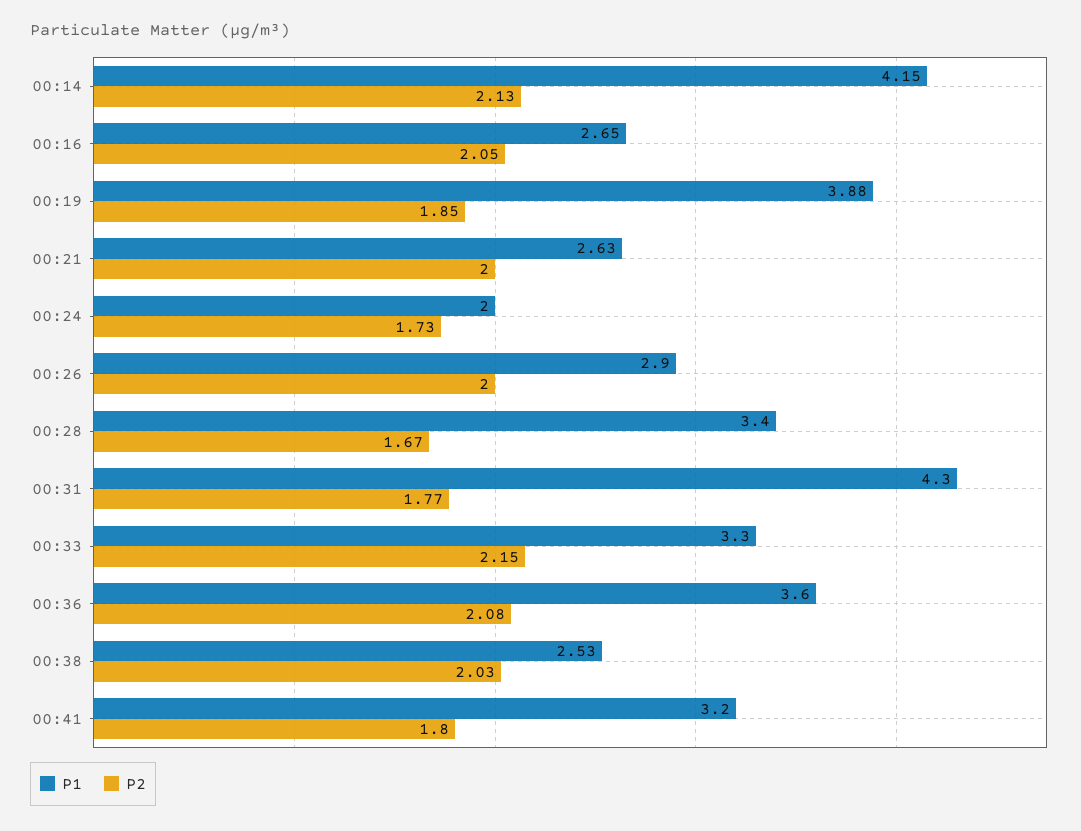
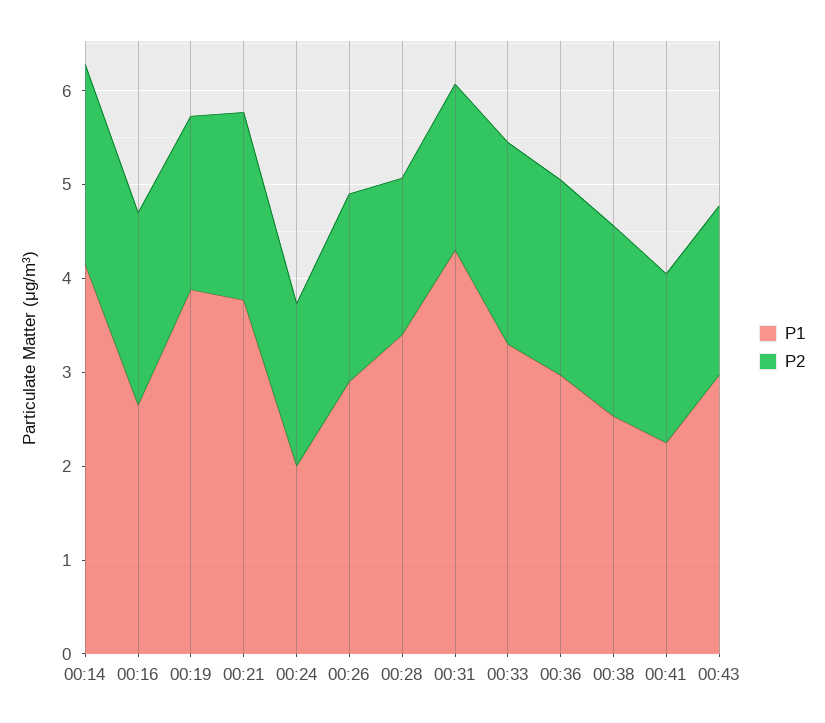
P1, 00:21: 2.63 -> 3.8
P1, 00:36: 3.6 -> 3
P1, 00:41: 3.2 -> 2.2
P1, 00:43: none -> 3
P2, 00:43: none -> 1.8

